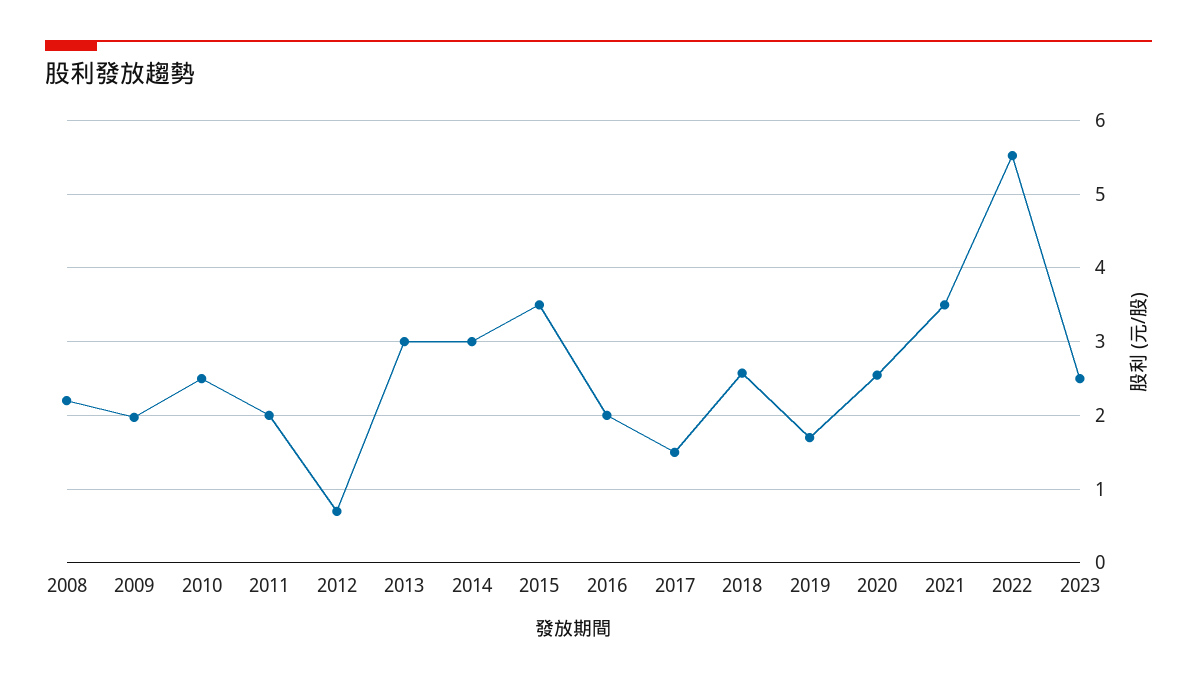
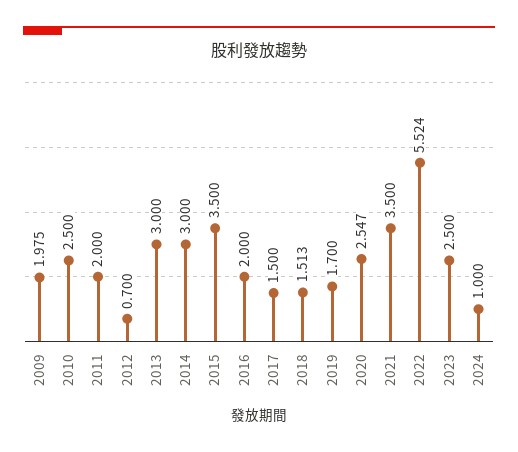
2008: 2.2 -> none
2018: 2.6 -> 1.513
2024: none -> 1

